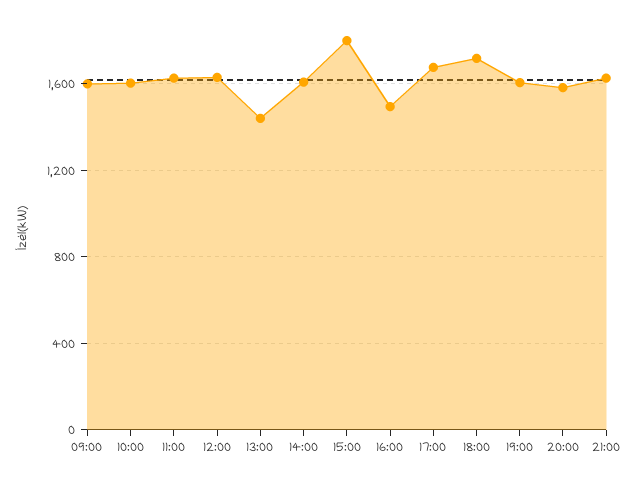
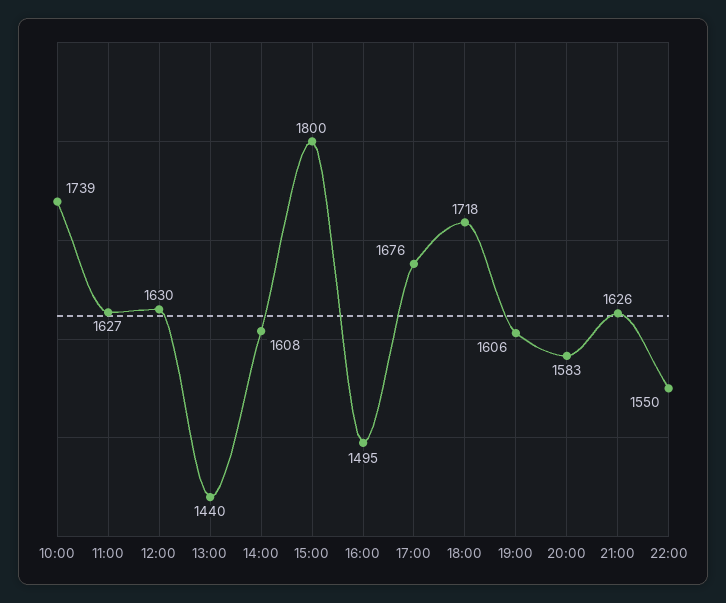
09:00: 1600 -> none
10:00: 1600 -> 1739
22:00: none -> 1550

